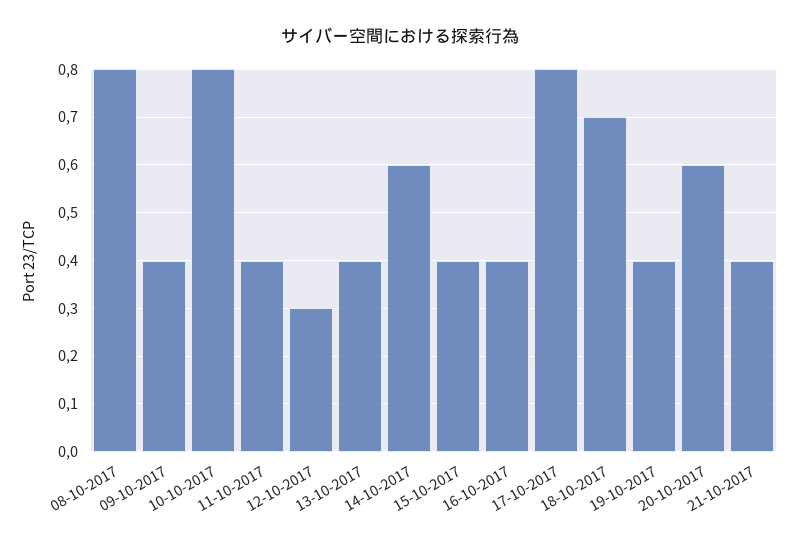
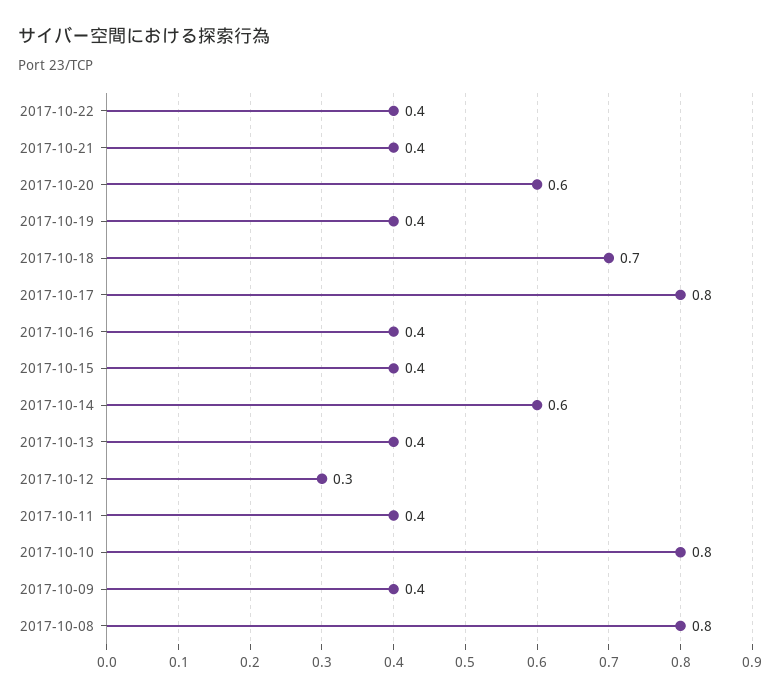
2017-10-22: none -> 0.4

